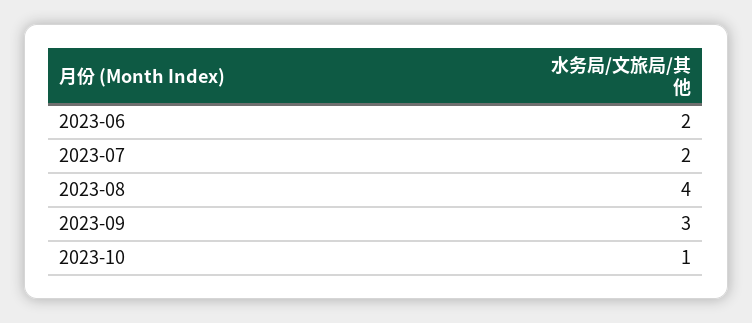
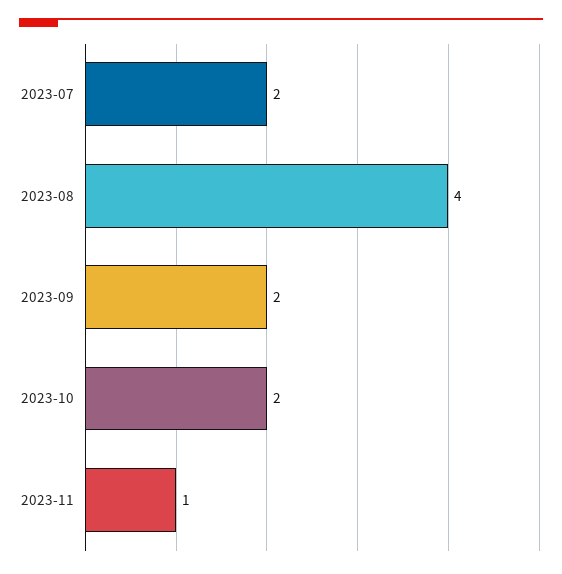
2023-06: 2 -> none
2023-09: 3 -> 2
2023-10: 1 -> 2
2023-11: none -> 1

